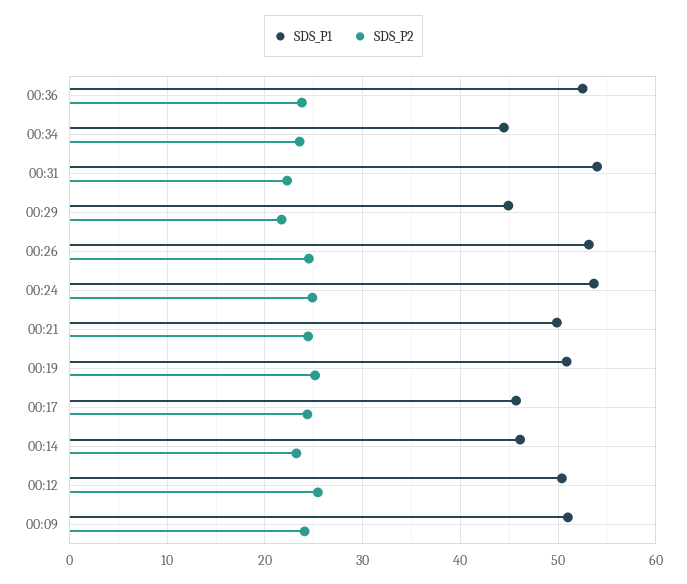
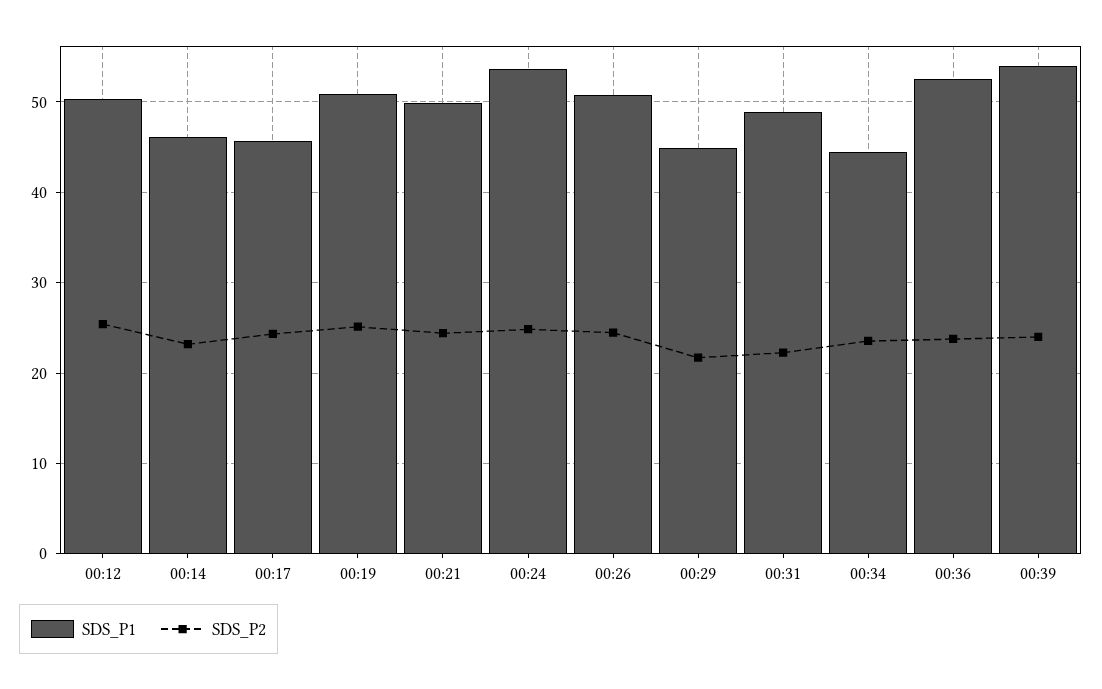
SDS_P1, 00:31: 54 -> 49
SDS_P1, 00:26: 53 -> 51
SDS_P1, 00:09: 51 -> none
SDS_P2, 00:09: 24 -> none
SDS_P1, 00:39: none -> 54
SDS_P2, 00:39: none -> 24

